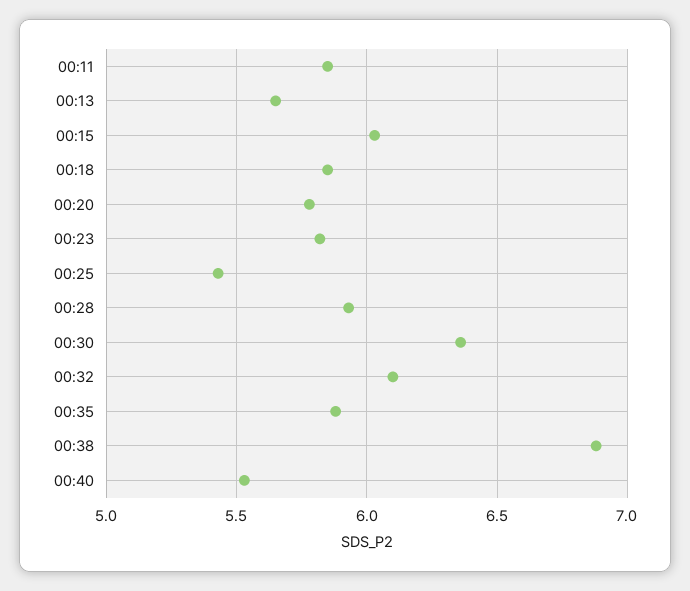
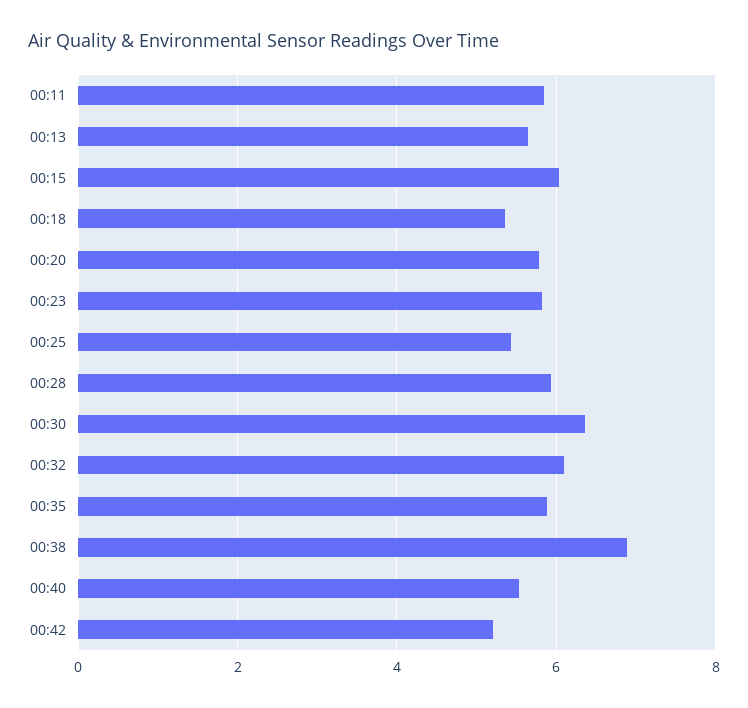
00:18: 5.85 -> 5.4
00:42: none -> 5.2

